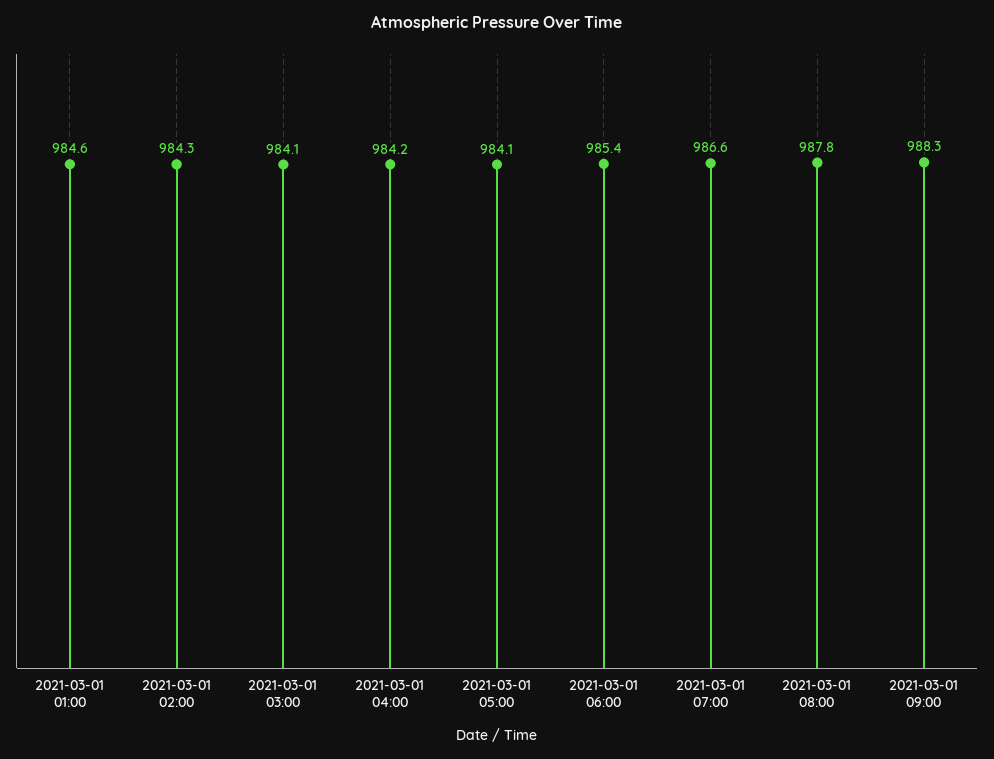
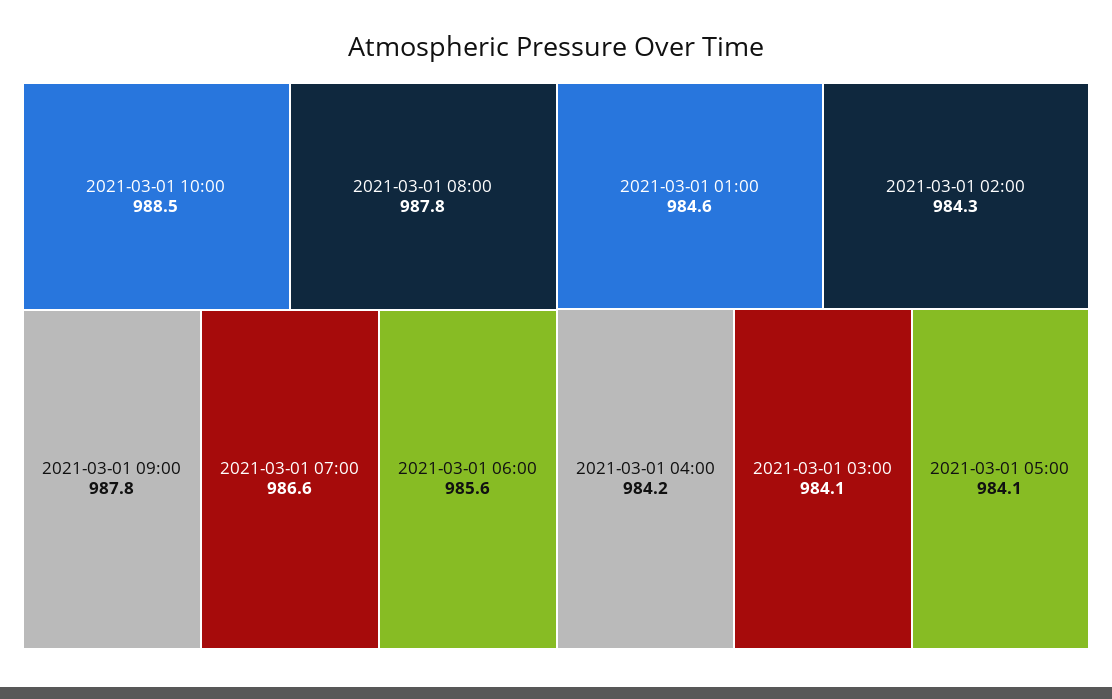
2021-03-01 06:00: 985.4 -> 985.6
2021-03-01 09:00: 988.3 -> 987.8
2021-03-01 10:00: none -> 988.5

